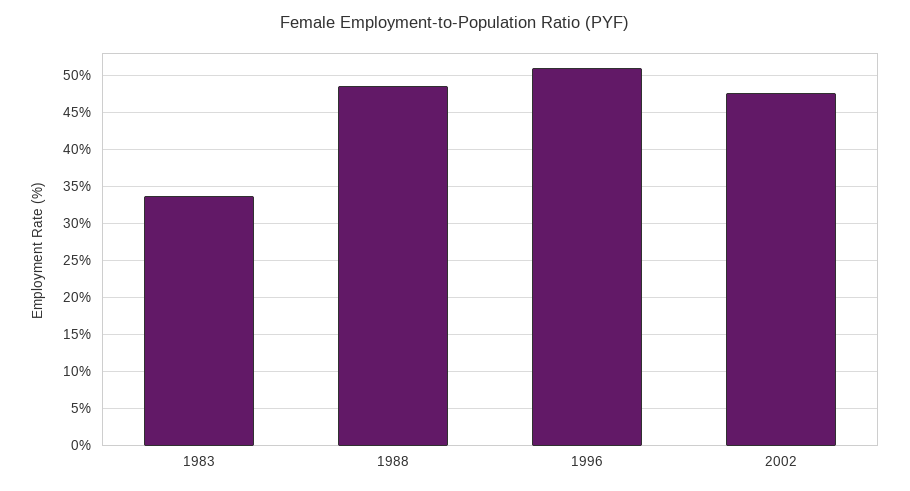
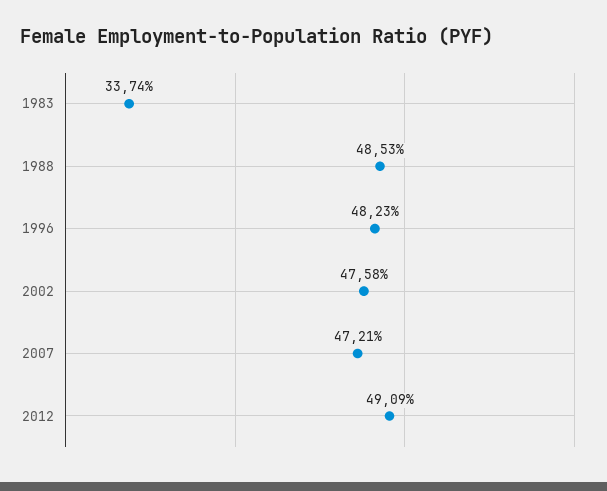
1996: 51 -> 48.23
2007: none -> 47.21
2012: none -> 49.09

